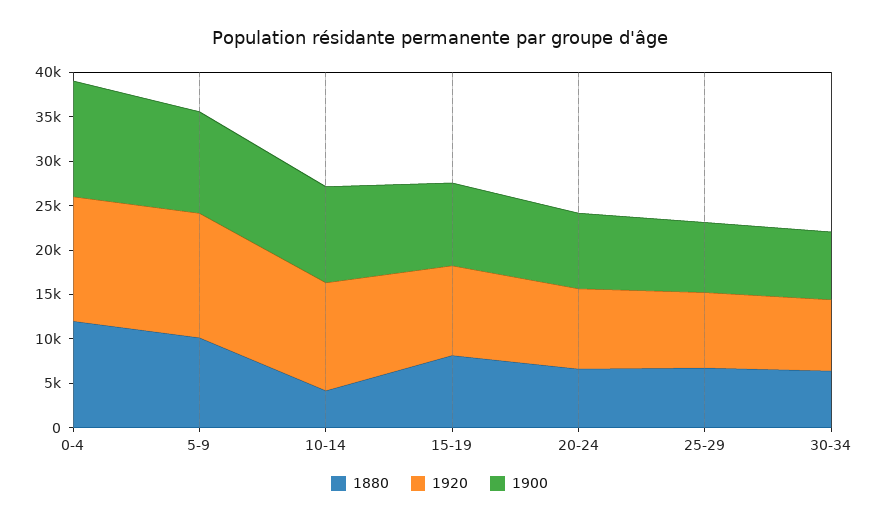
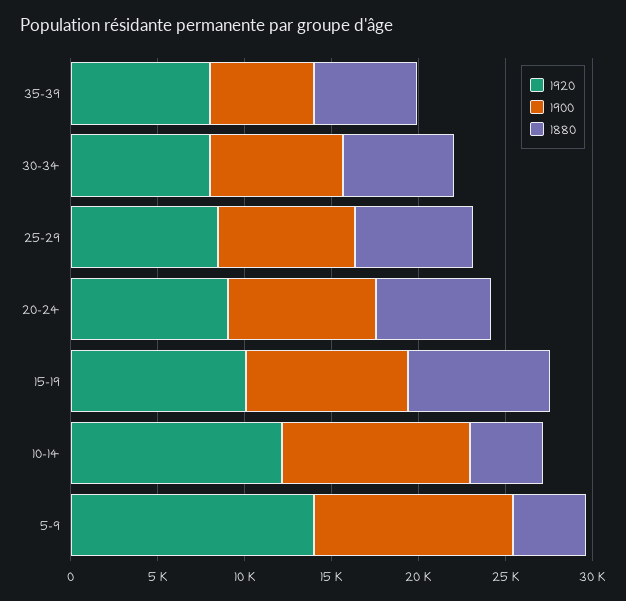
1880, 0-4: 12000 -> none
1920, 0-4: 14000 -> none
1900, 0-4: 13000 -> none
1880, 5-9: 10000 -> 4000
1920, 35-39: none -> 8000
1900, 35-39: none -> 6000
1880, 35-39: none -> 6000

